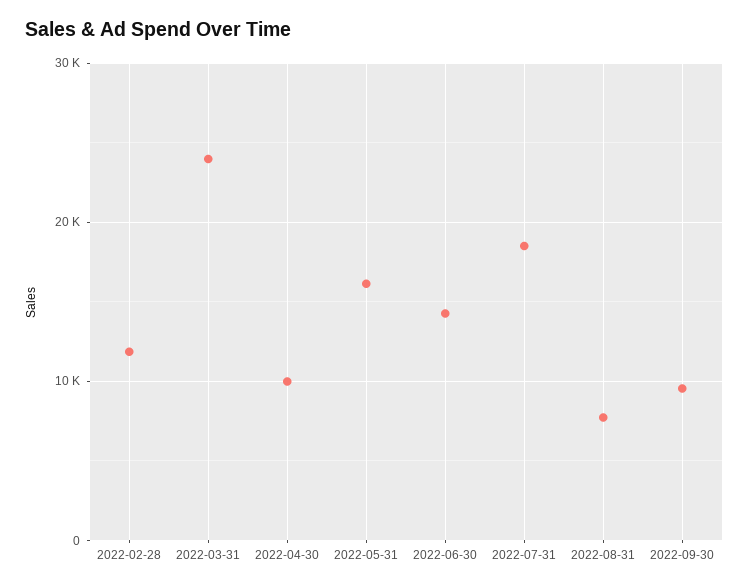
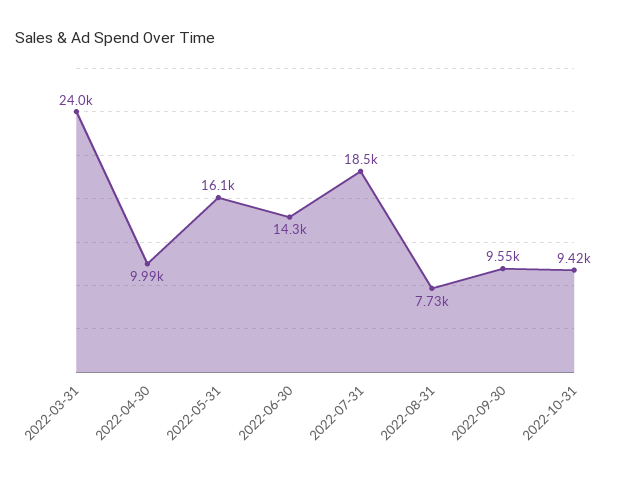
2022-02-28: 12000 -> none
2022-10-31: none -> 9420

